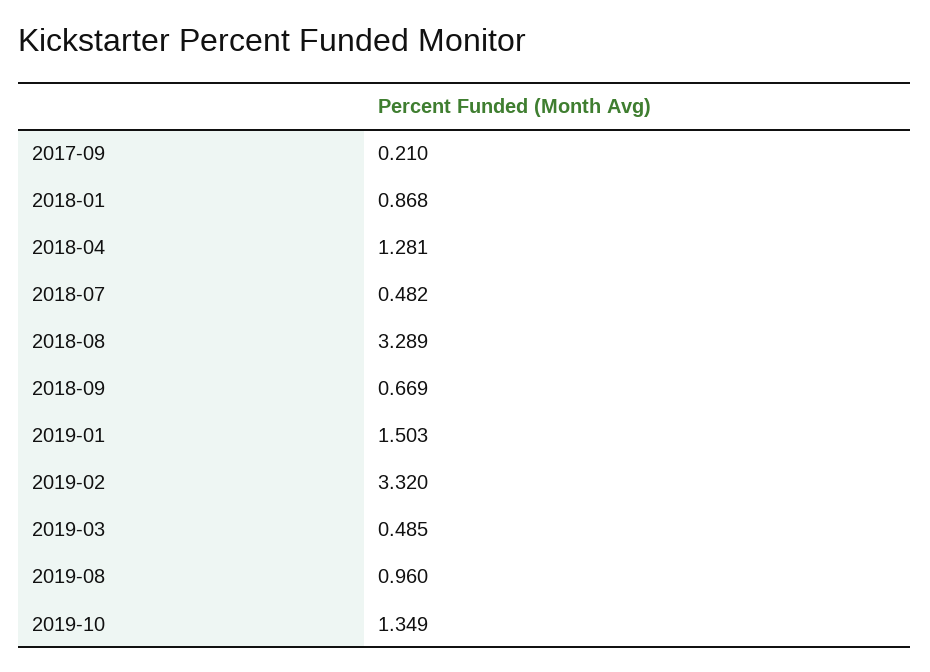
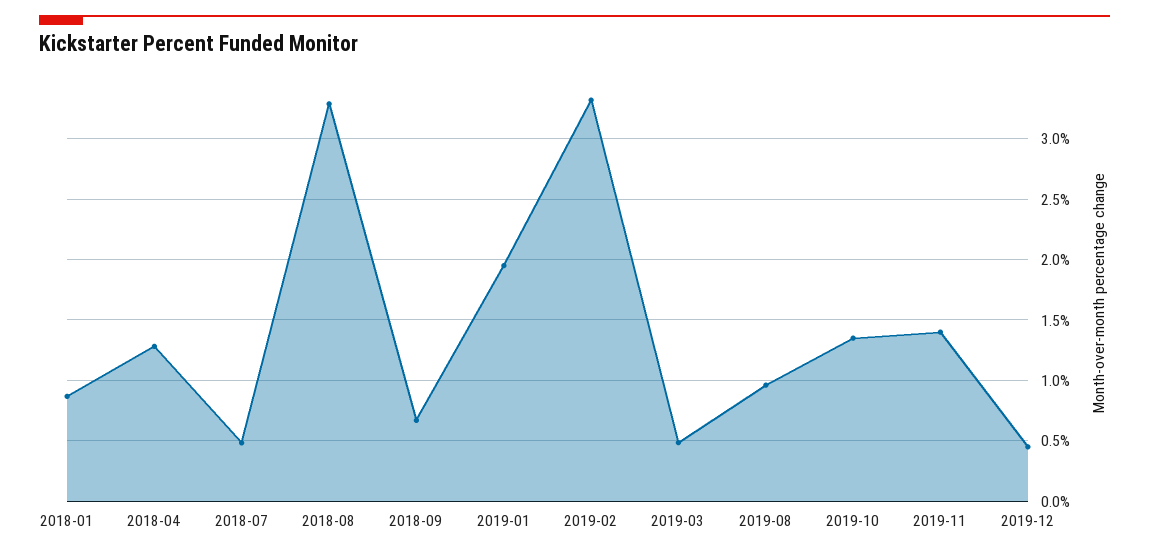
2017-09: 0.21 -> none
2019-01: 1.503 -> 1.95
2019-11: none -> 1.4
2019-12: none -> 0.45

